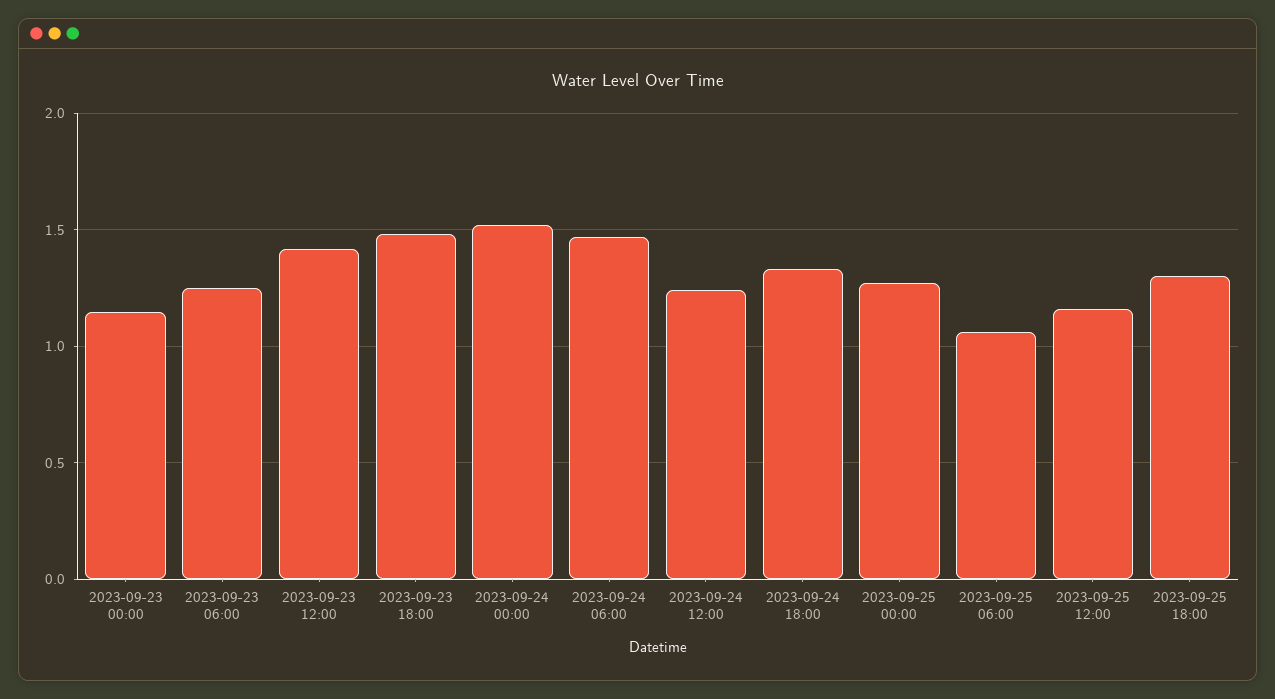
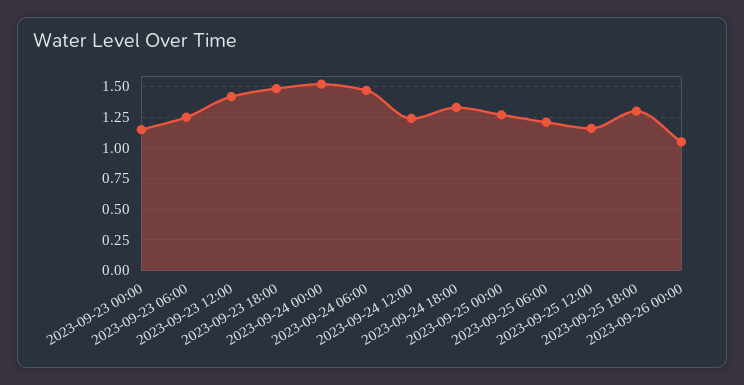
2023-09-25 06:00: 1.05 -> 1.2
2023-09-26 00:00: none -> 1.05

